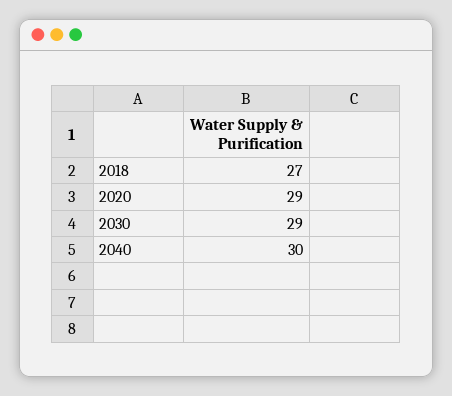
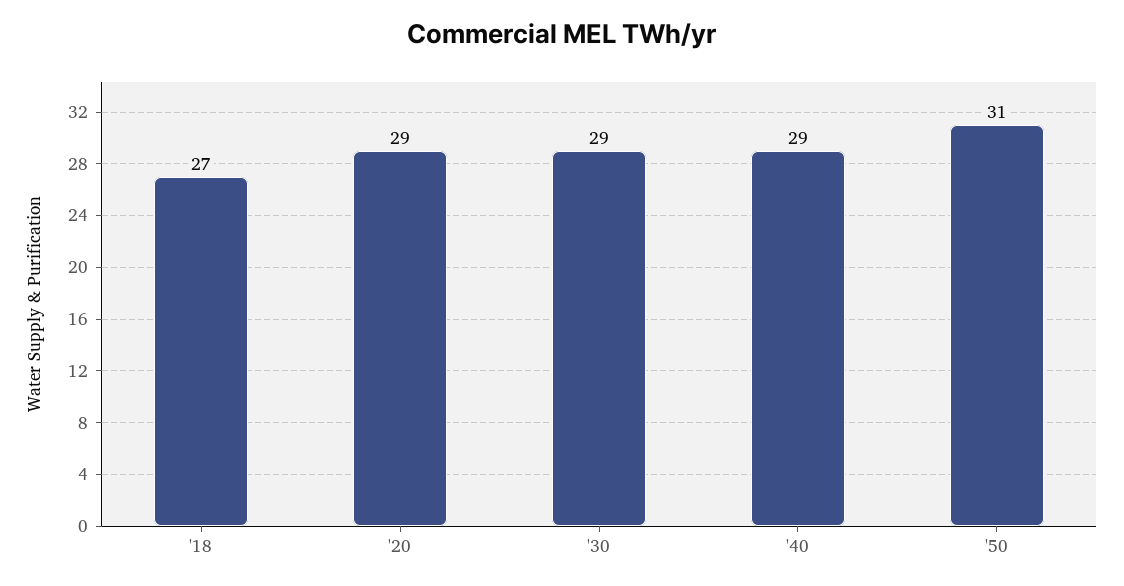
2040: 30 -> 29
'50: none -> 31

